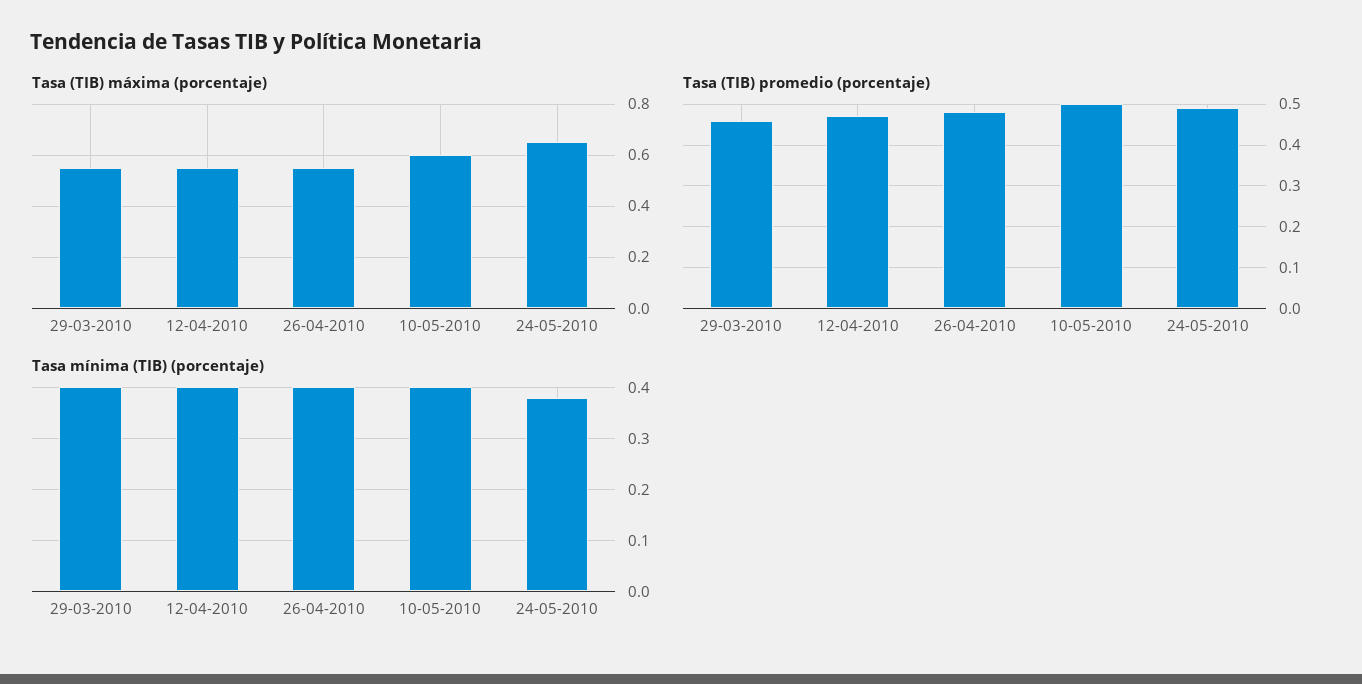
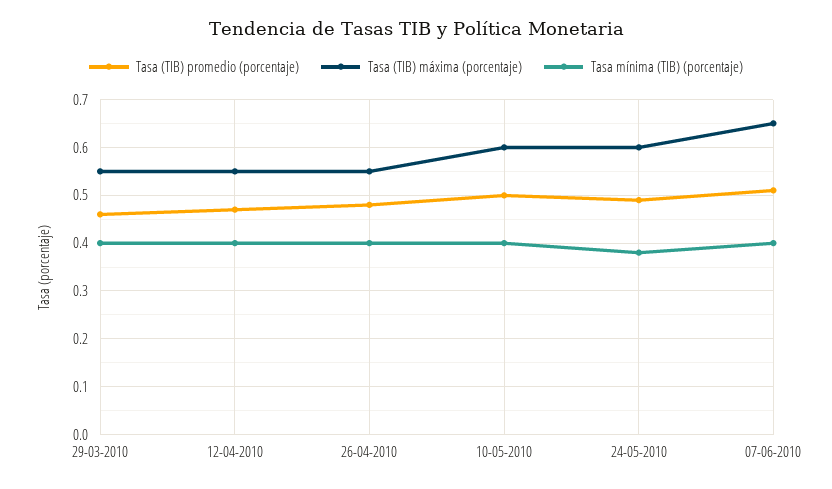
Tasa (TIB) máxima (porcentaje), 24-05-2010: 0.65 -> 0.6
Tasa (TIB) promedio (porcentaje), 07-06-2010: none -> 0.5
Tasa (TIB) máxima (porcentaje), 07-06-2010: none -> 0.65
Tasa mínima (TIB) (porcentaje), 07-06-2010: none -> 0.4

